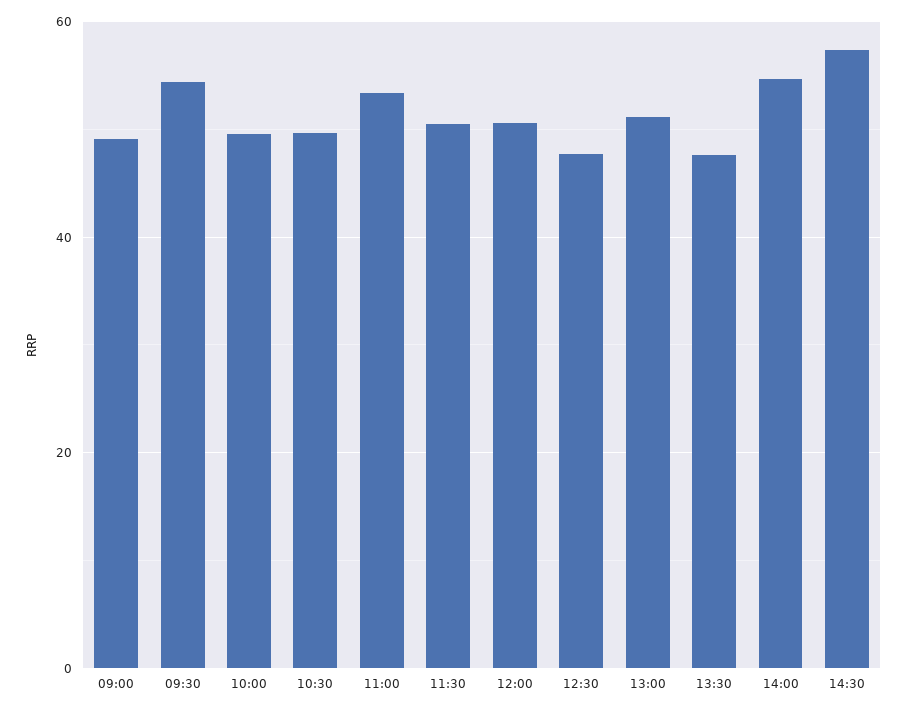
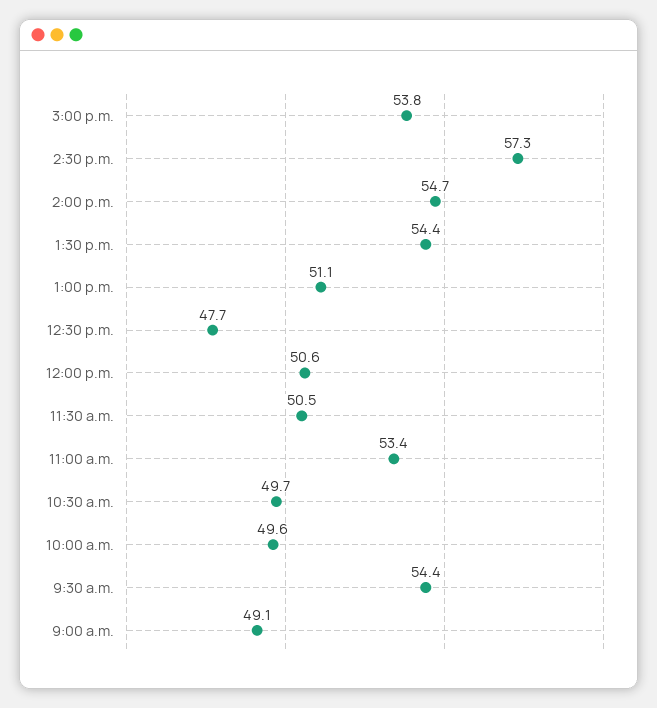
13:30: 48 -> 54.4
3:00 p.m.: none -> 53.8

